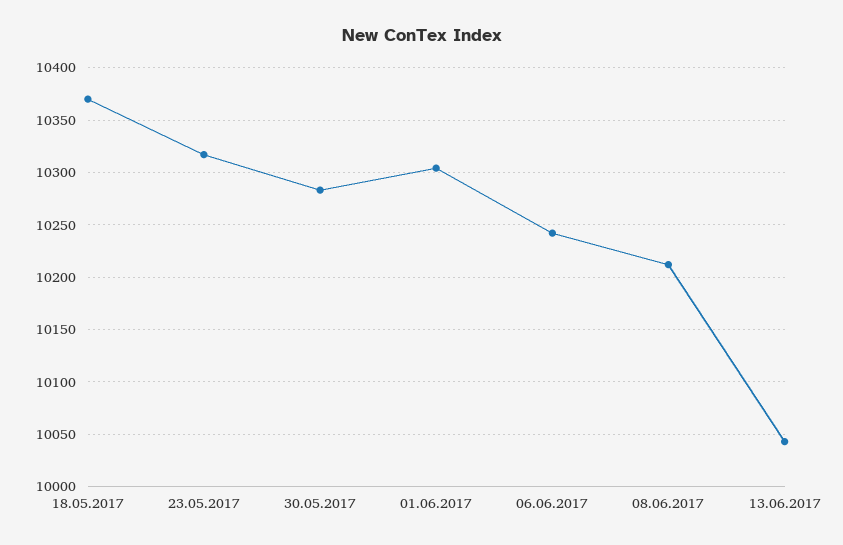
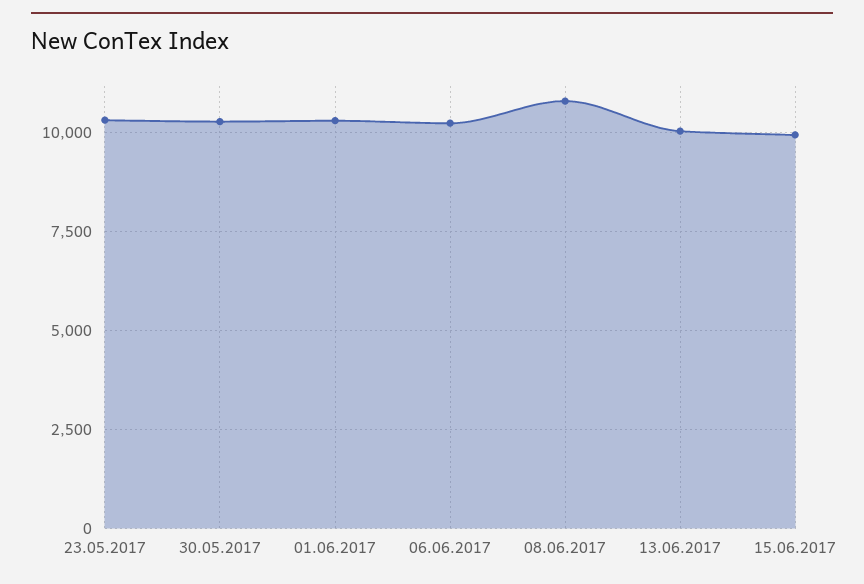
18.05.2017: 10370 -> none
08.06.2017: 10210 -> 10750
15.06.2017: none -> 10000

